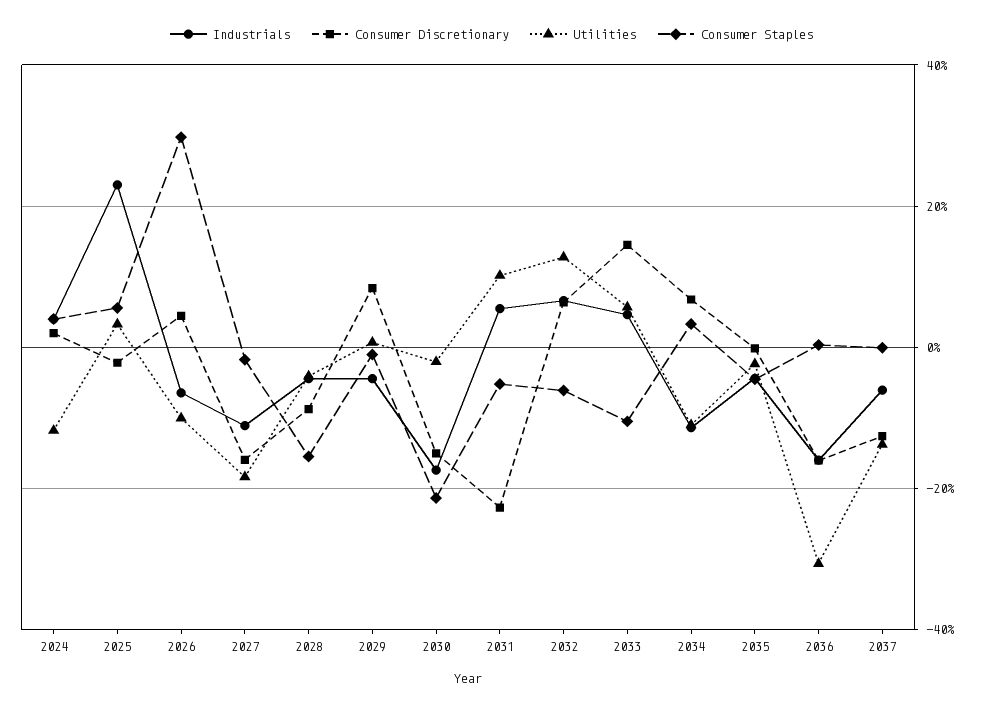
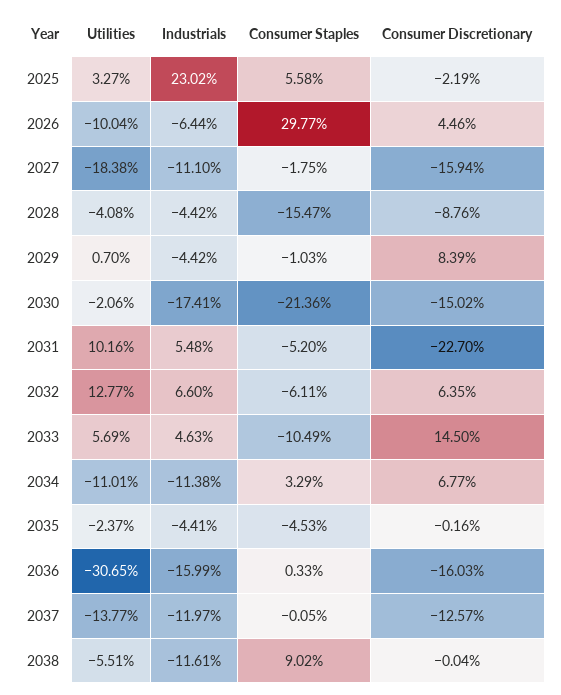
Industrials, 2024: 4 -> none
Consumer Discretionary, 2024: 2 -> none
Utilities, 2024: -12 -> none
Consumer Staples, 2024: 4 -> none
Industrials, 2037: -6 -> -11.97
Utilities, 2038: none -> -5.51
Industrials, 2038: none -> -11.61
Consumer Staples, 2038: none -> 9.02
Consumer Discretionary, 2038: none -> -0.04

